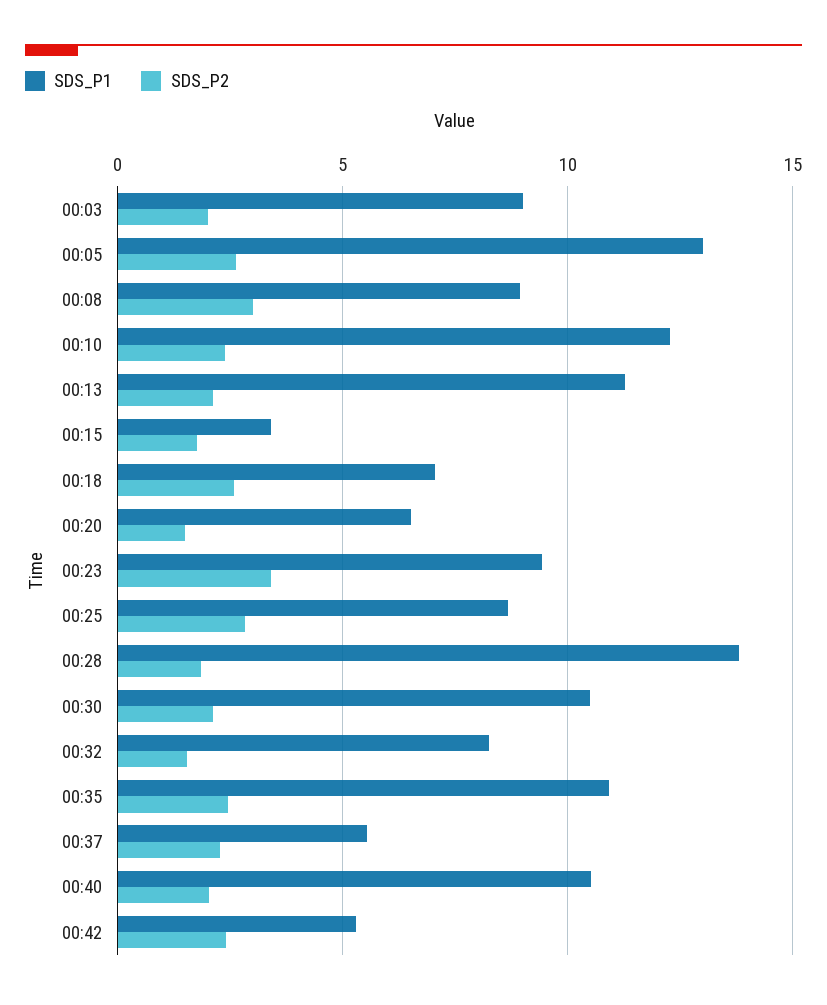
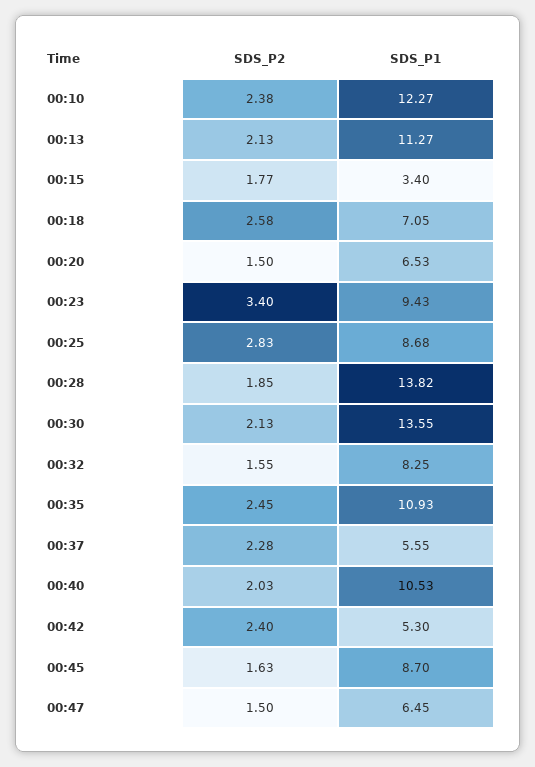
SDS_P1, 00:03: 9 -> none
SDS_P2, 00:03: 2 -> none
SDS_P1, 00:05: 13 -> none
SDS_P2, 00:05: 2.5 -> none
SDS_P1, 00:08: 9 -> none
SDS_P2, 00:08: 3 -> none
SDS_P1, 00:30: 10.5 -> 13.55
SDS_P2, 00:45: none -> 1.63
SDS_P1, 00:45: none -> 8.7
SDS_P2, 00:47: none -> 1.5
SDS_P1, 00:47: none -> 6.45

